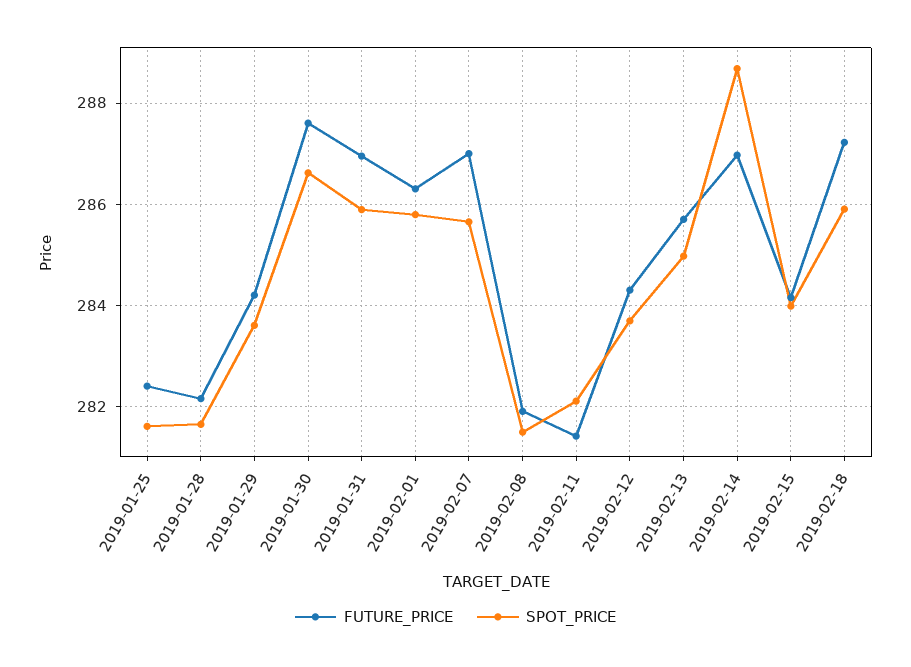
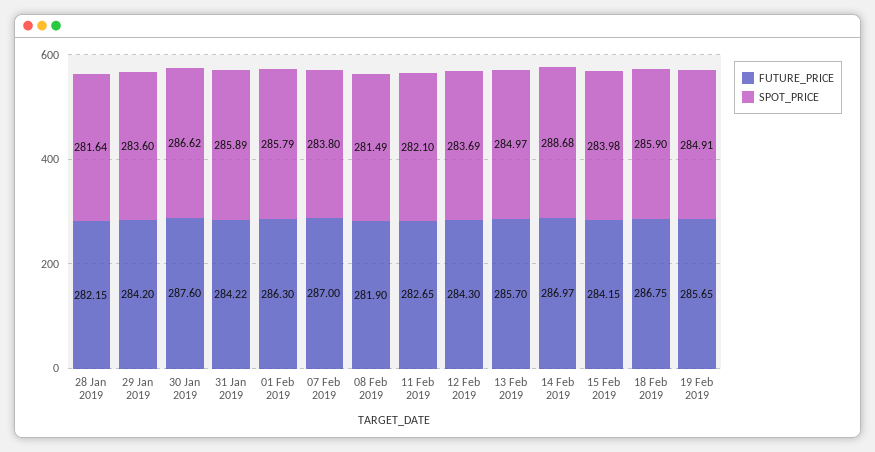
FUTURE_PRICE, 2019-01-25: 282.4 -> none
SPOT_PRICE, 2019-01-25: 281.6 -> none
FUTURE_PRICE, 2019-01-31: 287 -> 284.22
SPOT_PRICE, 2019-02-07: 285.6 -> 283.8
FUTURE_PRICE, 2019-02-11: 281.4 -> 282.65
FUTURE_PRICE, 2019-02-18: 287.2 -> 286.75
FUTURE_PRICE, 19 Feb 2019: none -> 285.65
SPOT_PRICE, 19 Feb 2019: none -> 284.91

